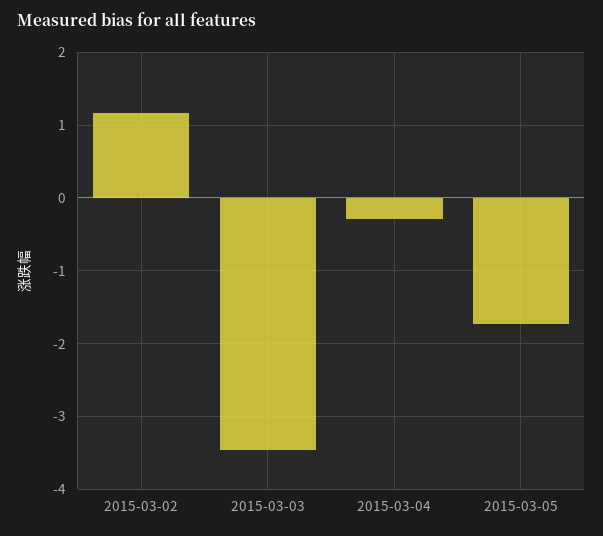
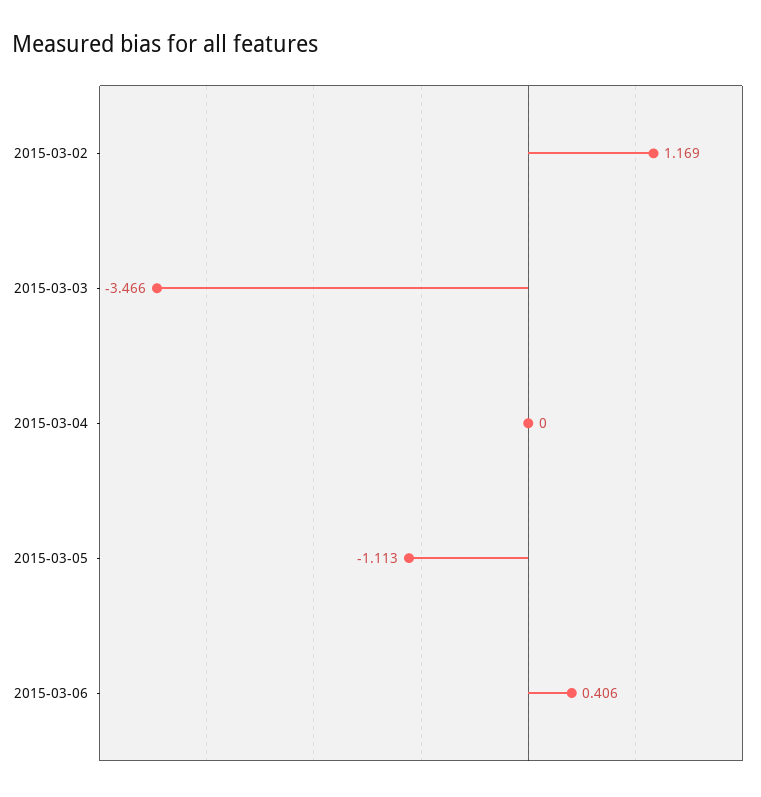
2015-03-04: -0.3 -> 0
2015-03-05: -1.7 -> -1.113
2015-03-06: none -> 0.406

